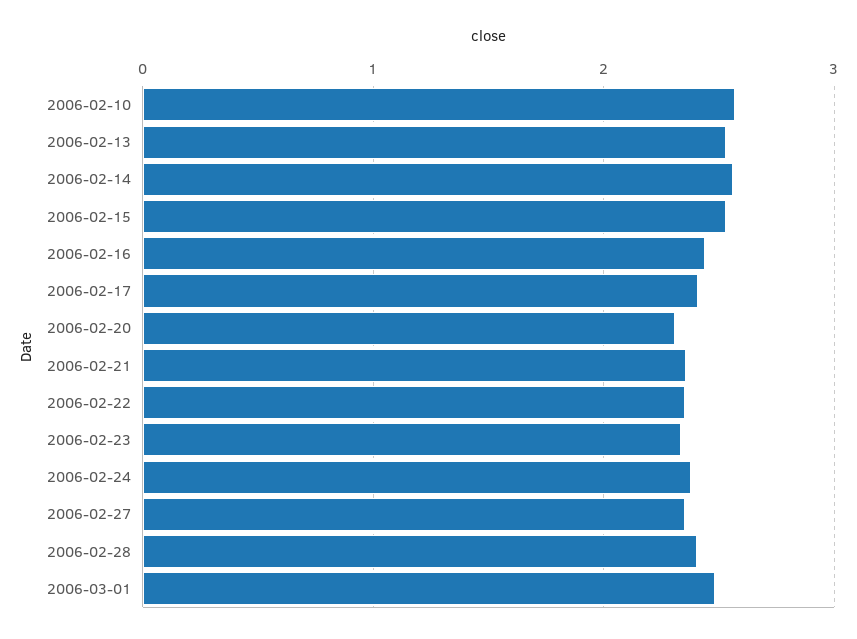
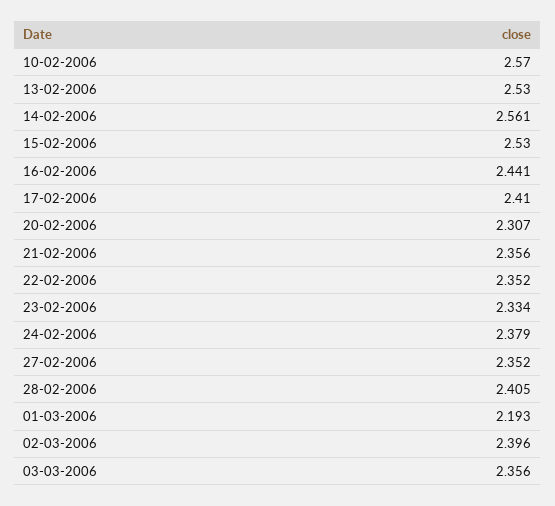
2006-03-01: 2.5 -> 2.193
02-03-2006: none -> 2.396
03-03-2006: none -> 2.356

